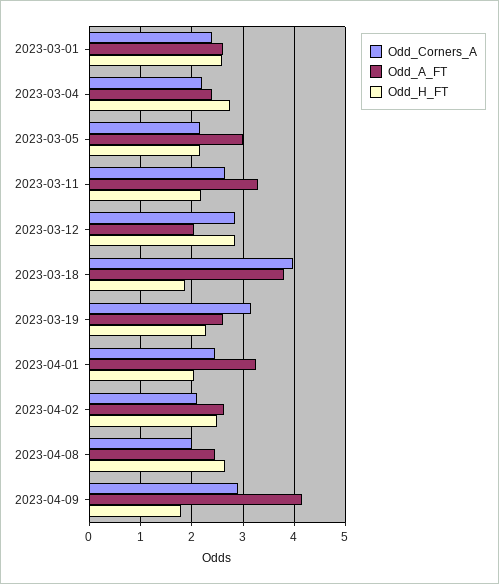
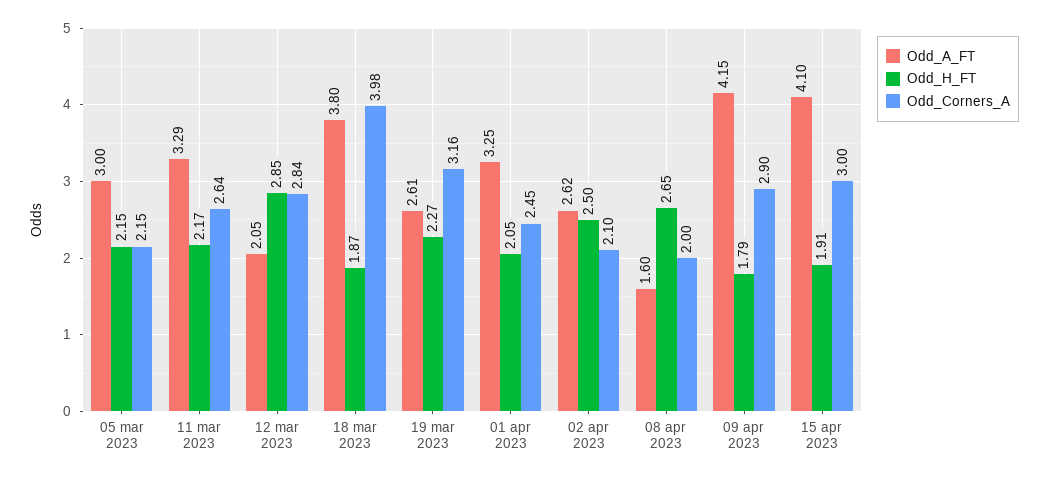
Odd_Corners_A, 2023-03-01: 2.4 -> none
Odd_A_FT, 2023-03-01: 2.6 -> none
Odd_H_FT, 2023-03-01: 2.6 -> none
Odd_Corners_A, 2023-03-04: 2.2 -> none
Odd_A_FT, 2023-03-04: 2.4 -> none
Odd_H_FT, 2023-03-04: 2.8 -> none
Odd_A_FT, 2023-04-08: 2.4 -> 1.6
Odd_A_FT, 15 apr 2023: none -> 4.1
Odd_H_FT, 15 apr 2023: none -> 1.91
Odd_Corners_A, 15 apr 2023: none -> 3

